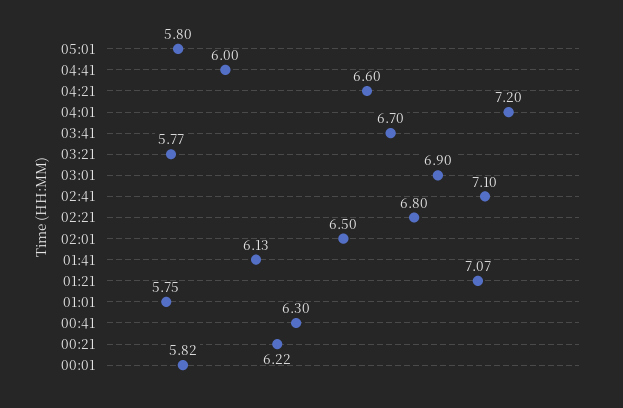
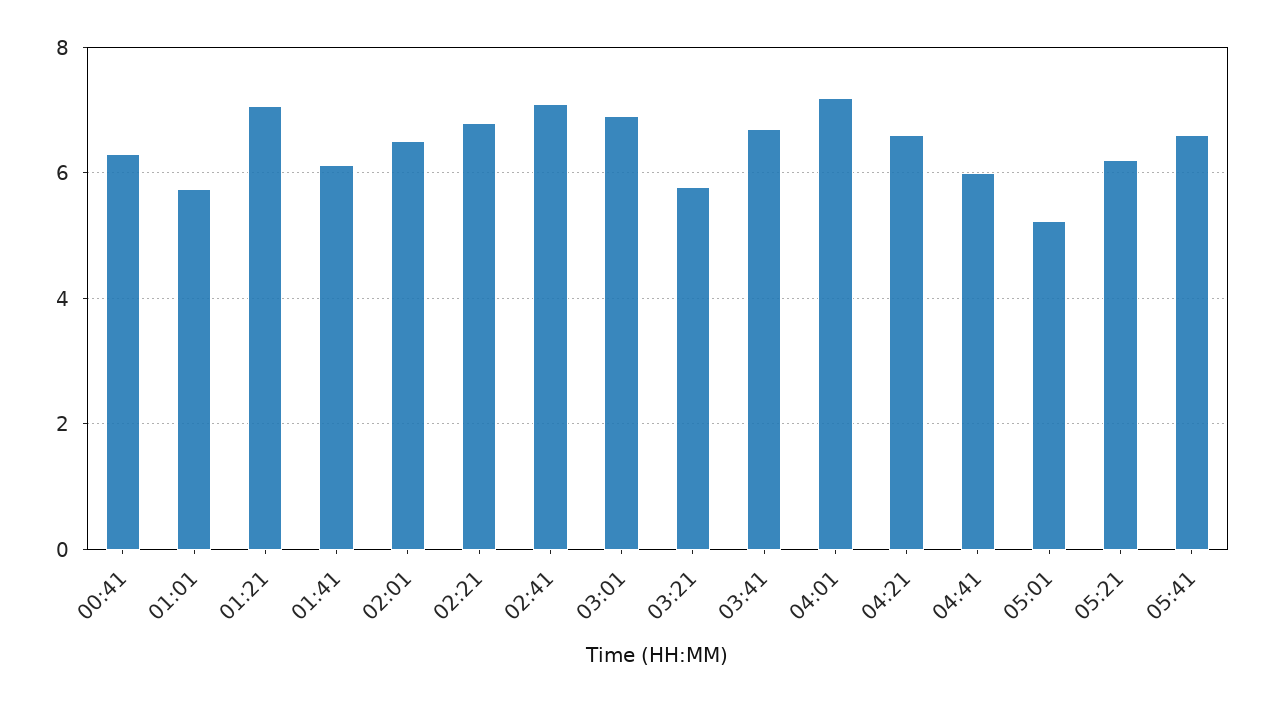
05:01: 5.8 -> 5.2
00:21: 6.22 -> none
00:01: 5.82 -> none
05:21: none -> 6.2
05:41: none -> 6.6

